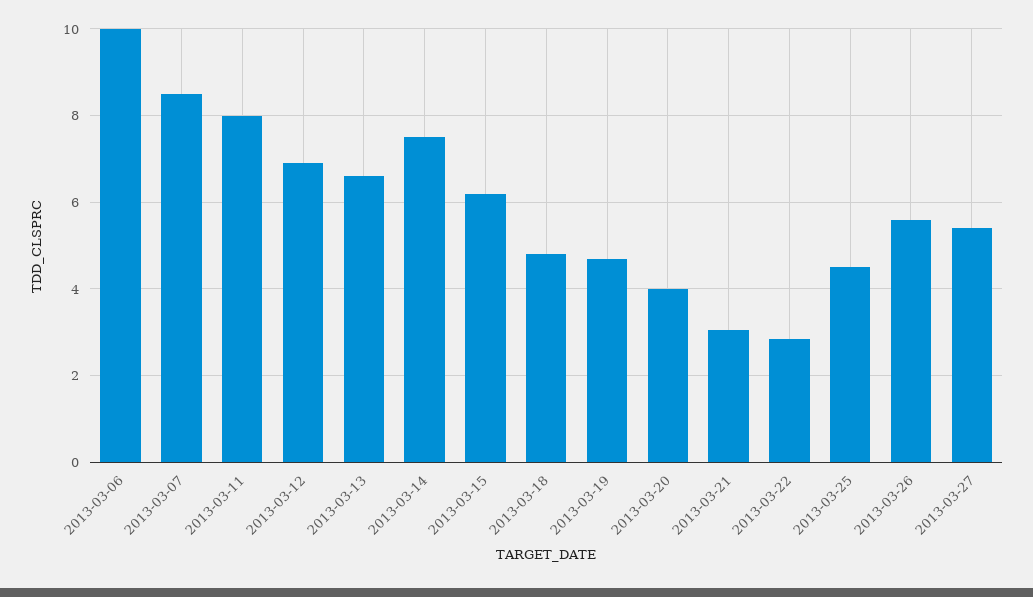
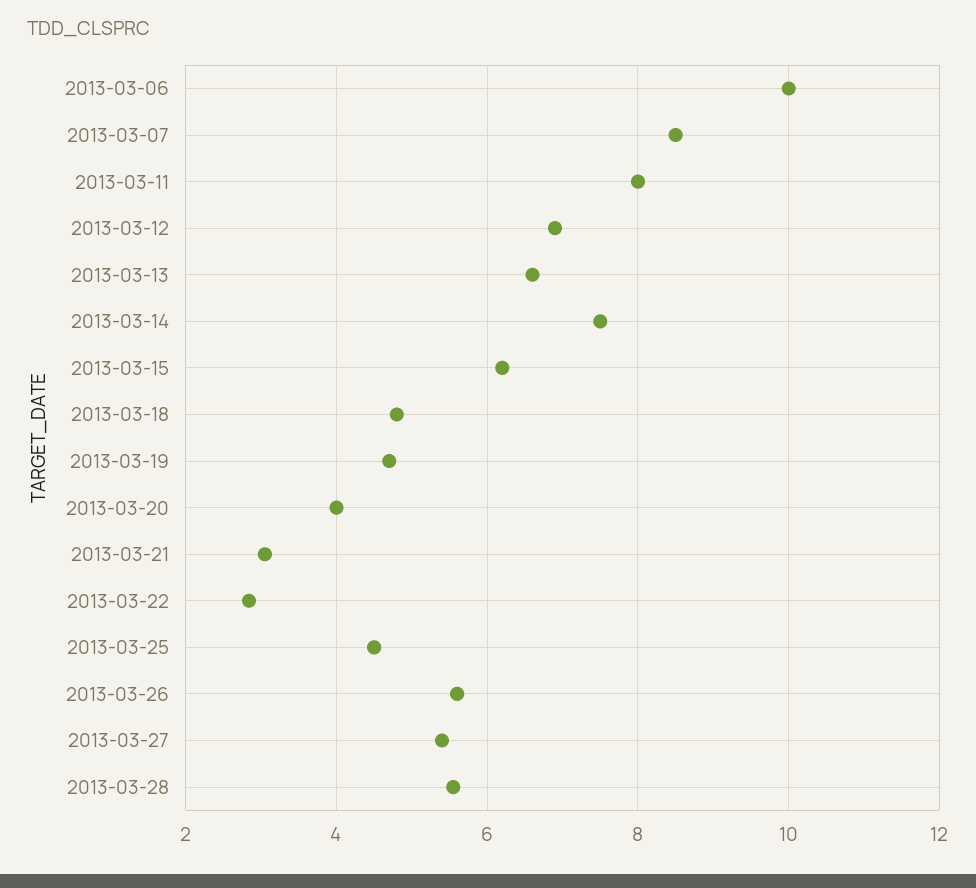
2013-03-28: none -> 5.6

